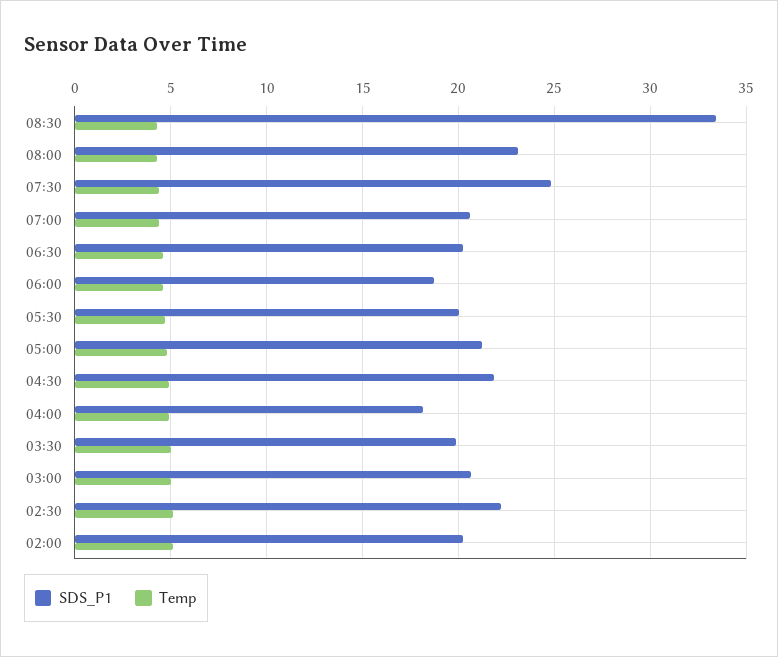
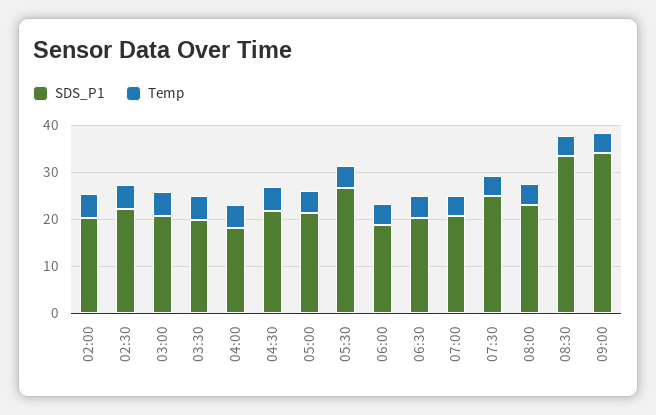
SDS_P1, 05:30: 20 -> 26
SDS_P1, 09:00: none -> 34
Temp, 09:00: none -> 4

